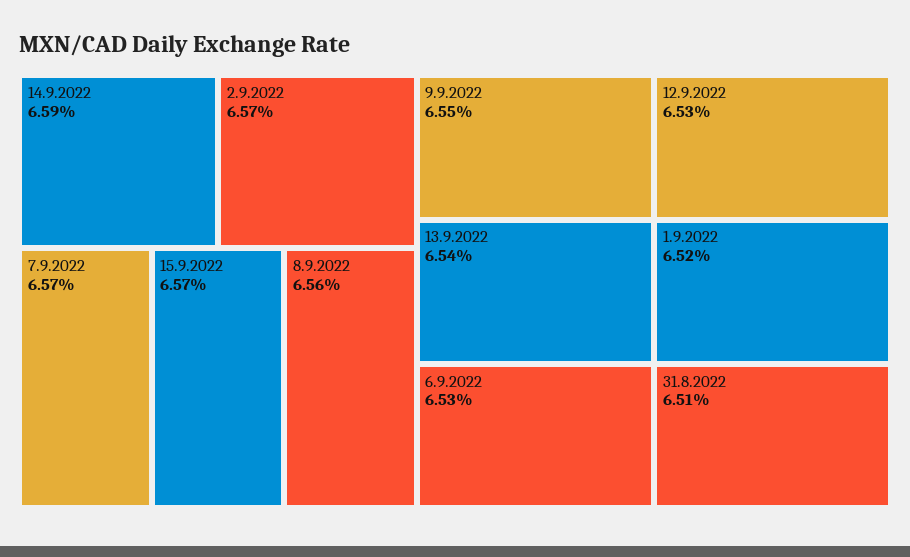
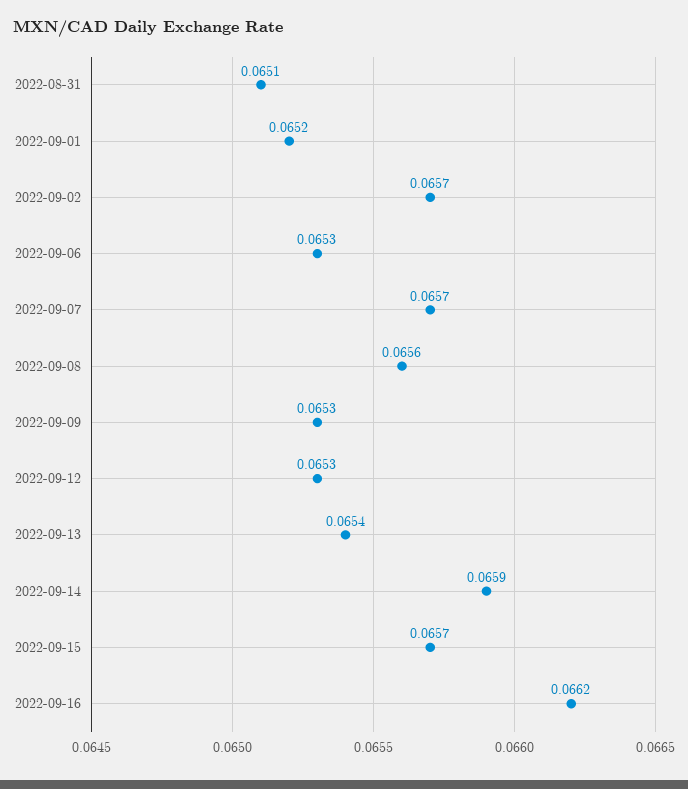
9.9.2022: 0.0655 -> 0.0653
2022-09-16: none -> 0.0662

